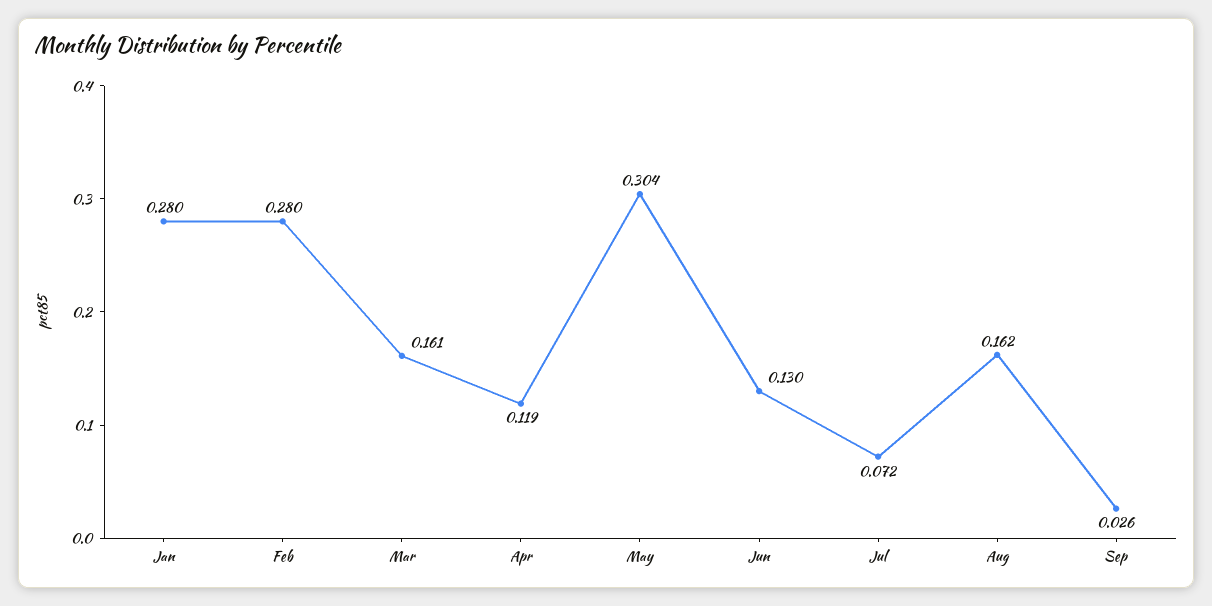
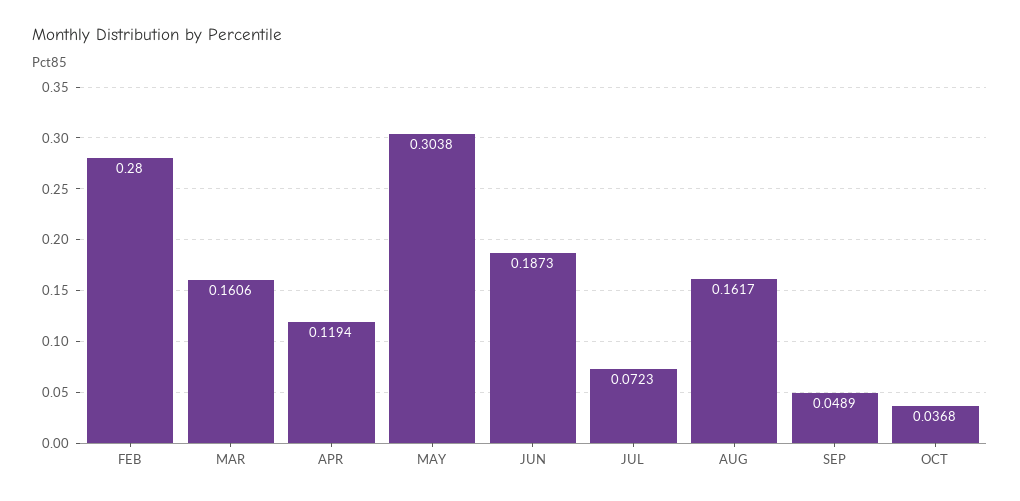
Jan: 0.28 -> none
Jun: 0.13 -> 0.1873
Sep: 0.026 -> 0.0489
OCT: none -> 0.0368

